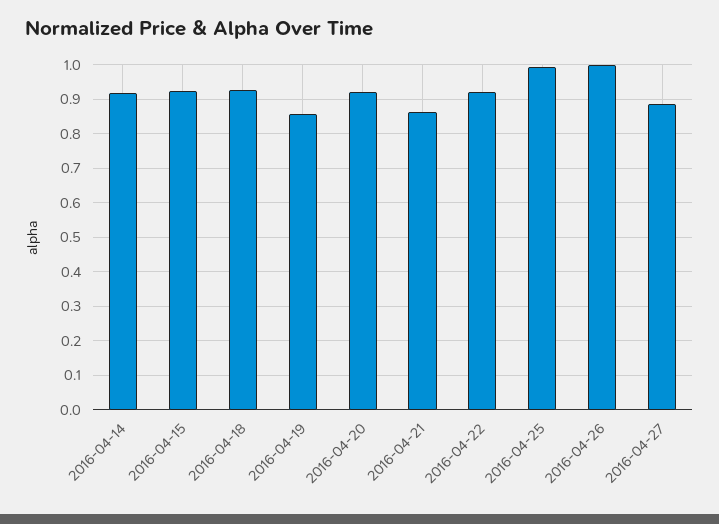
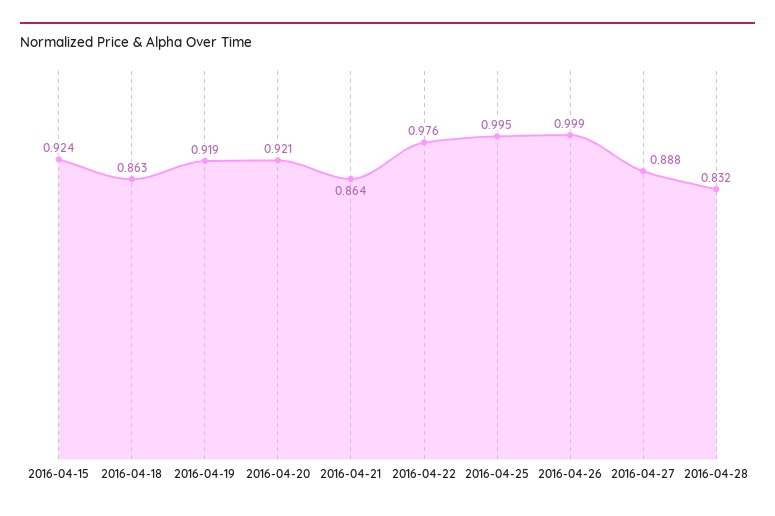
2016-04-14: 0.92 -> none
2016-04-18: 0.92 -> 0.863
2016-04-19: 0.86 -> 0.919
2016-04-22: 0.92 -> 0.976
2016-04-28: none -> 0.832

